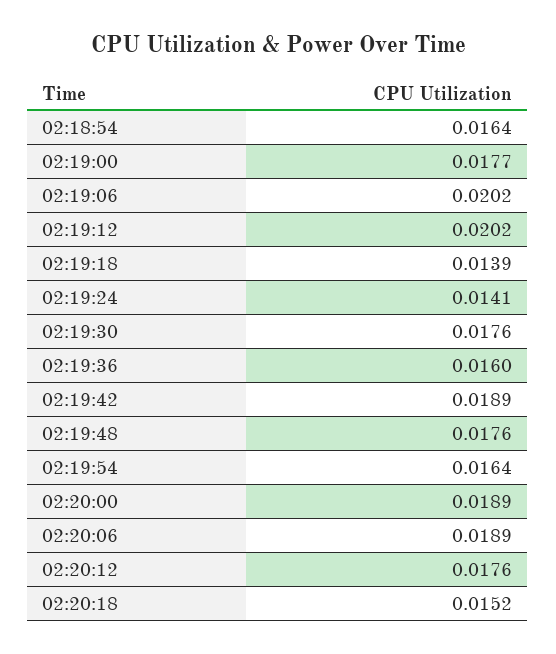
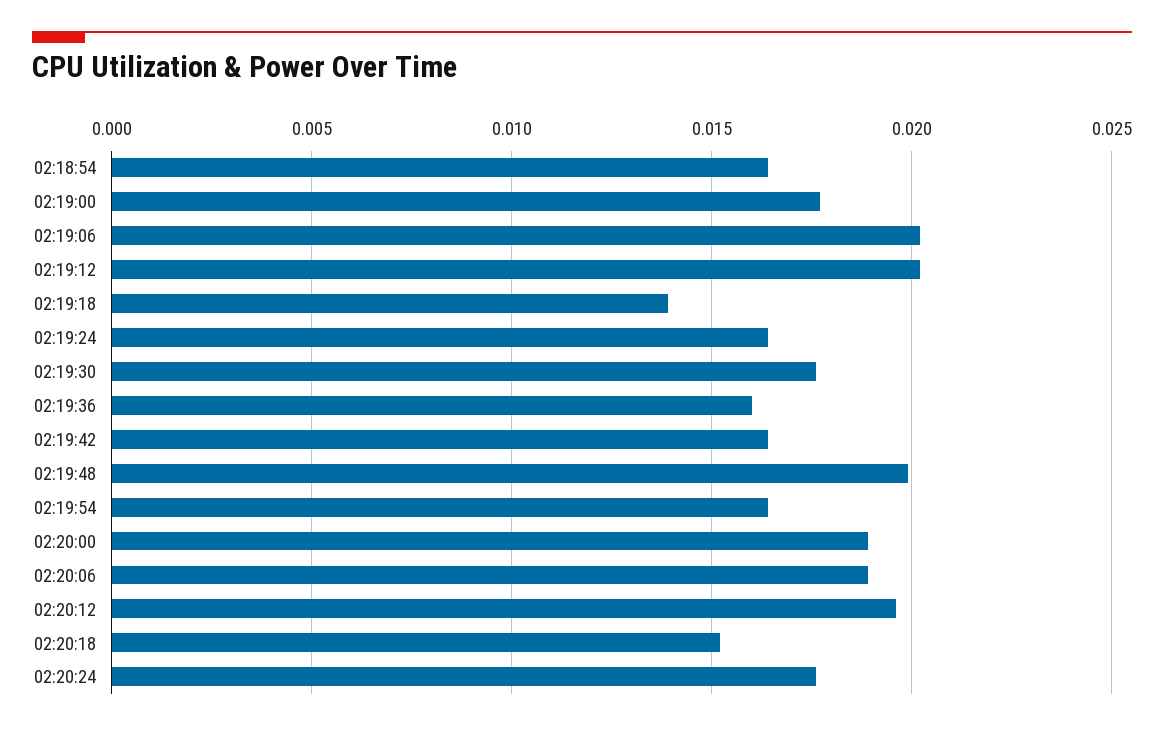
02:19:24: 0.0141 -> 0.0165
02:19:42: 0.0189 -> 0.0165
02:19:48: 0.0176 -> 0.02
02:20:12: 0.0176 -> 0.0195
02:20:24: none -> 0.0175

